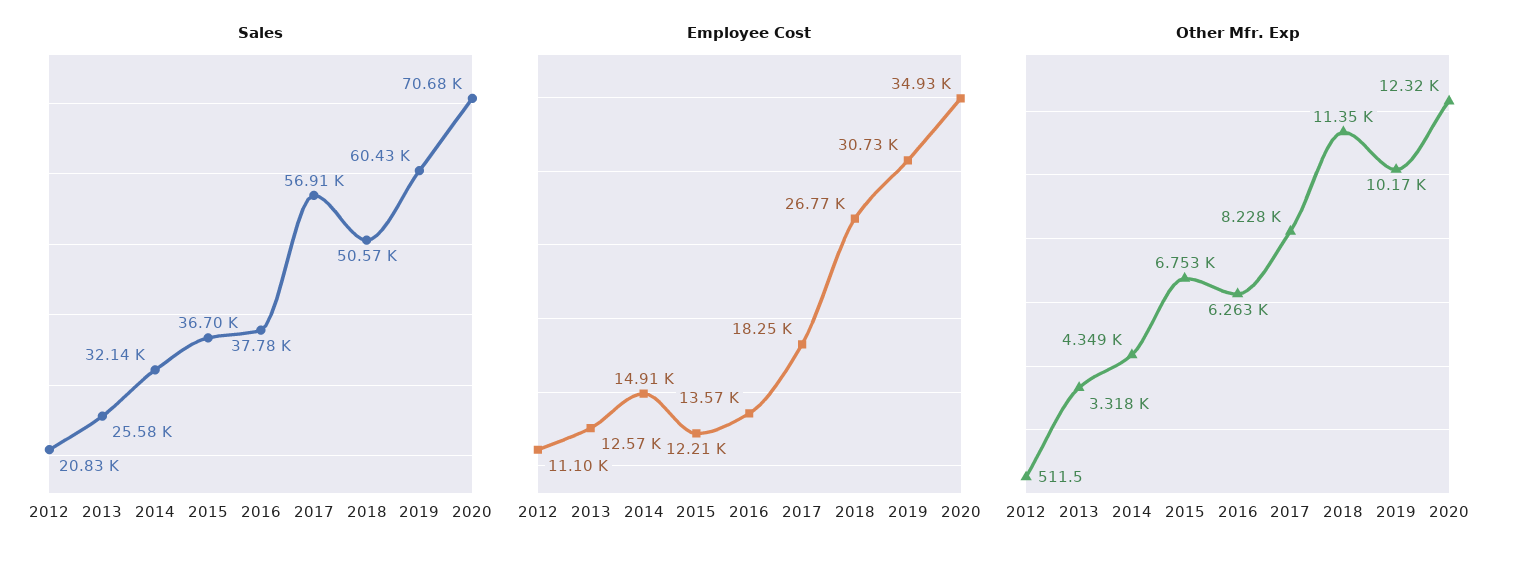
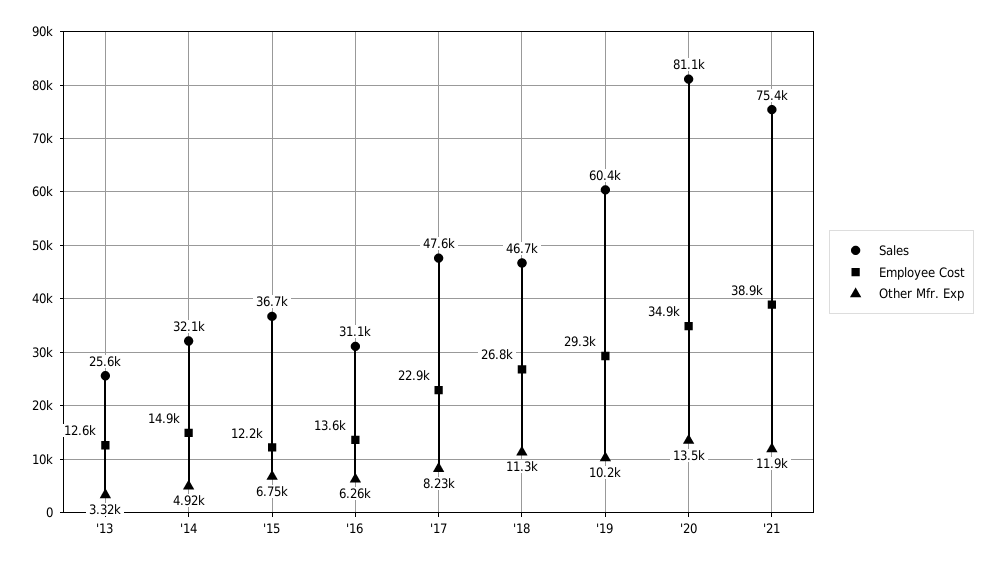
Sales, 2012: 20830 -> none
Sales, 2016: 37780 -> 31100
Sales, 2017: 56910 -> 47600
Sales, 2018: 50570 -> 46700
Sales, 2020: 70680 -> 81100
Employee Cost, 2012: 11100 -> none
Employee Cost, 2017: 18250 -> 22900
Employee Cost, 2019: 30730 -> 29300
Other Mfr. Exp, 2012: 511.5 -> none
Other Mfr. Exp, 2014: 4349 -> 4920
Other Mfr. Exp, 2020: 12320 -> 13500
Sales, '21: none -> 75400
Employee Cost, '21: none -> 38900
Other Mfr. Exp, '21: none -> 11900

